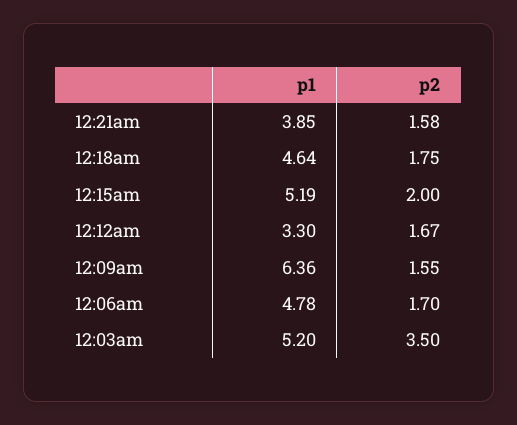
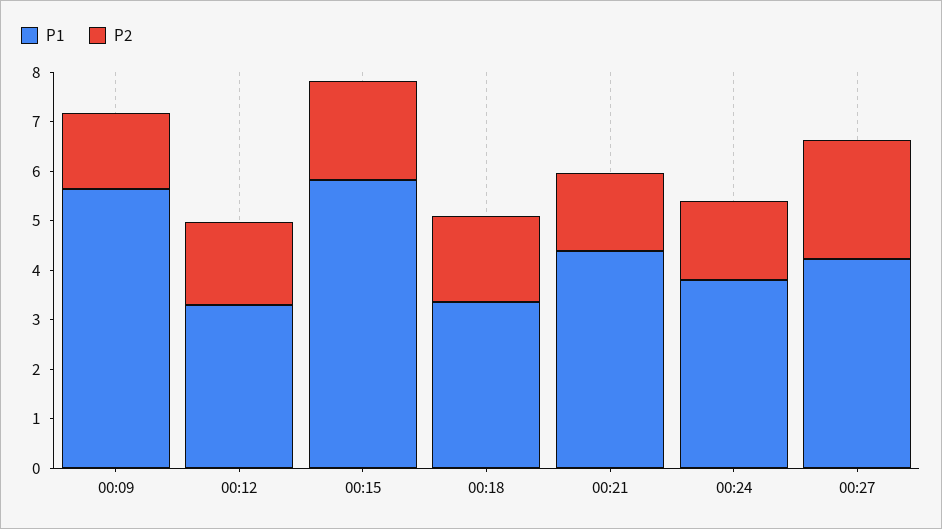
p1, 12:21am: 3.85 -> 4.4
p1, 12:18am: 4.64 -> 3.4
p1, 12:15am: 5.19 -> 5.8
p1, 12:09am: 6.36 -> 5.6
p1, 12:06am: 4.78 -> none
p2, 12:06am: 1.7 -> none
p1, 12:03am: 5.2 -> none
p2, 12:03am: 3.5 -> none
p1, 00:24: none -> 3.8
p2, 00:24: none -> 1.6
p1, 00:27: none -> 4.2
p2, 00:27: none -> 2.4

